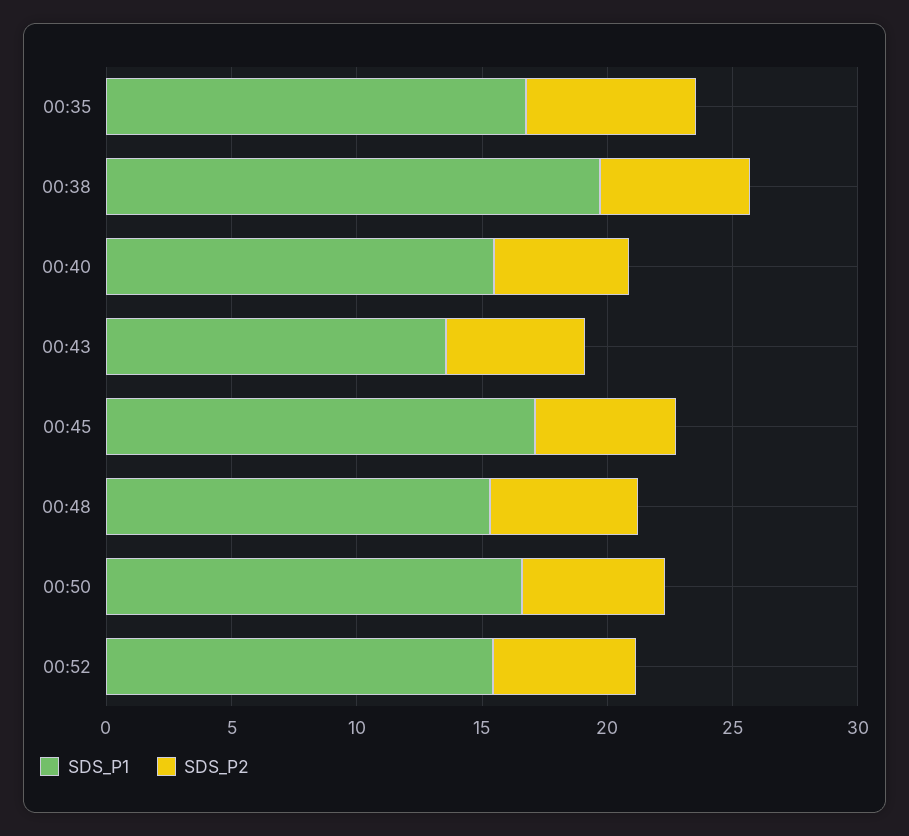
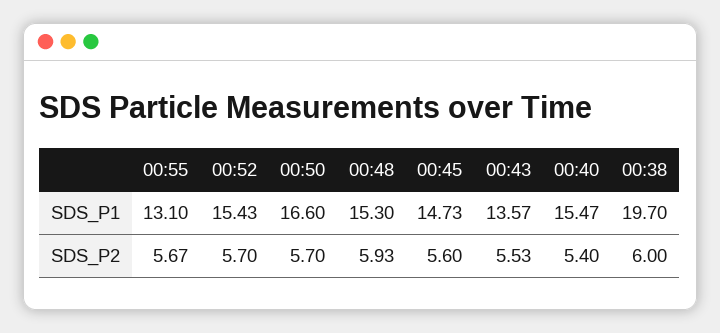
SDS_P1, 00:35: 17 -> none
SDS_P2, 00:35: 7 -> none
SDS_P1, 00:45: 17 -> 14.73
SDS_P1, 00:55: none -> 13.1
SDS_P2, 00:55: none -> 5.67

